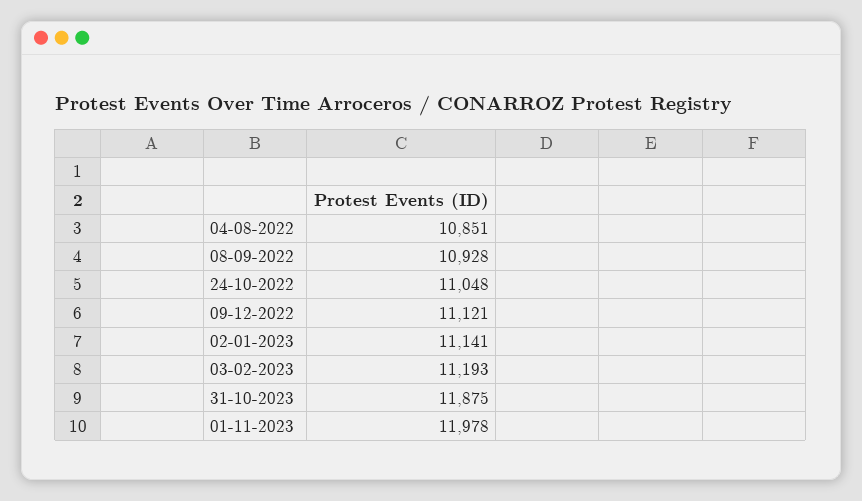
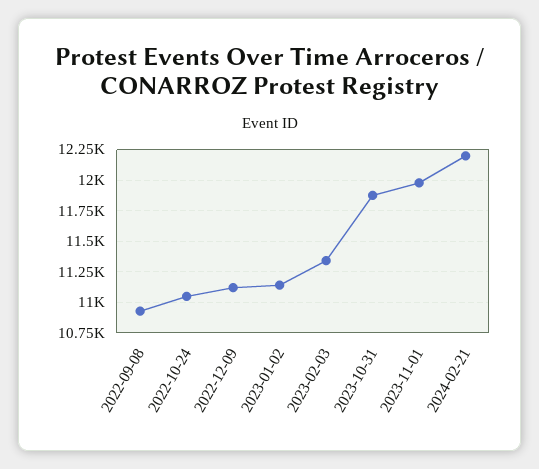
04-08-2022: 10851 -> none
03-02-2023: 11193 -> 11350
2024-02-21: none -> 12200

